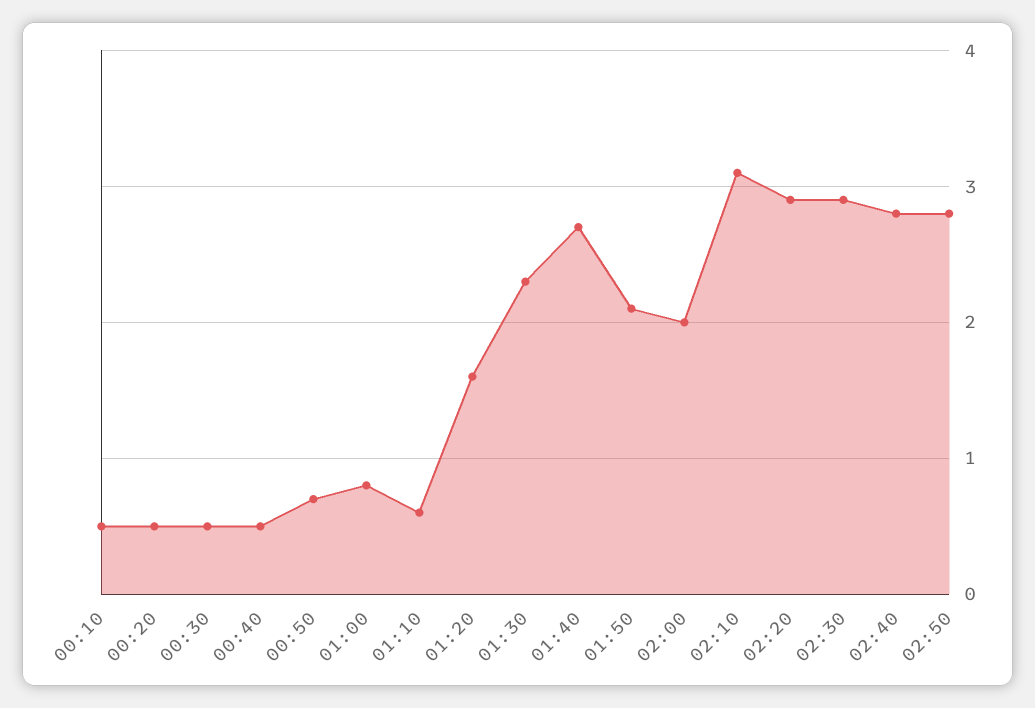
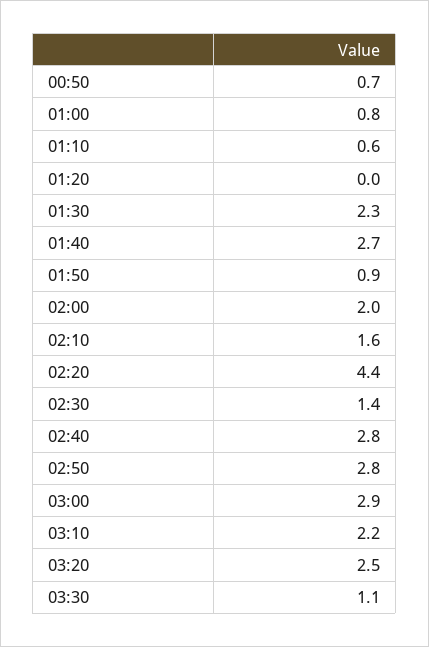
00:10: 0.5 -> none
00:20: 0.5 -> none
00:30: 0.5 -> none
00:40: 0.5 -> none
01:20: 1.6 -> 0
01:50: 2.1 -> 0.9
02:10: 3.1 -> 1.6
02:20: 2.9 -> 4.4
02:30: 2.9 -> 1.4
03:00: none -> 2.9
03:10: none -> 2.2
03:20: none -> 2.5
03:30: none -> 1.1

